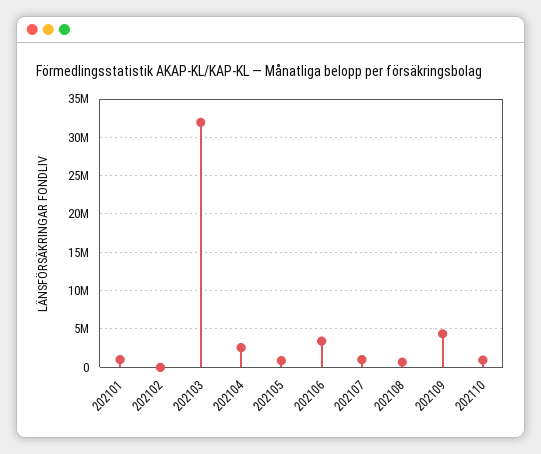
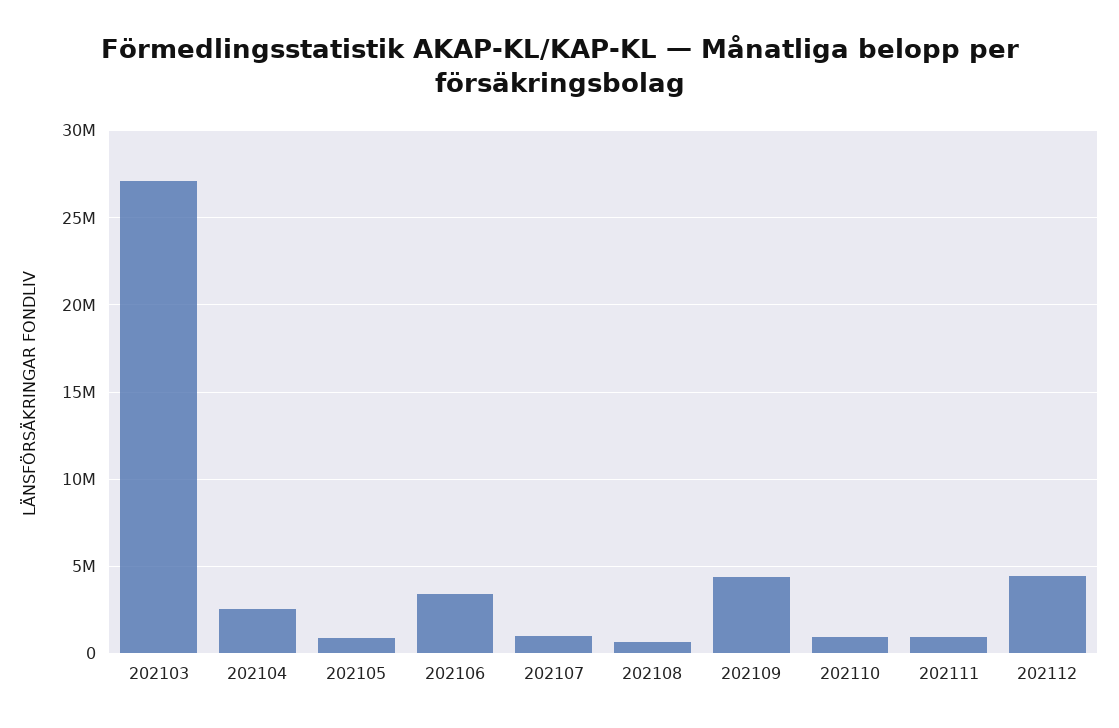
202101: 1000000 -> none
202102: 0 -> none
202103: 32000000 -> 27000000
202111: none -> 1000000
202112: none -> 4500000

